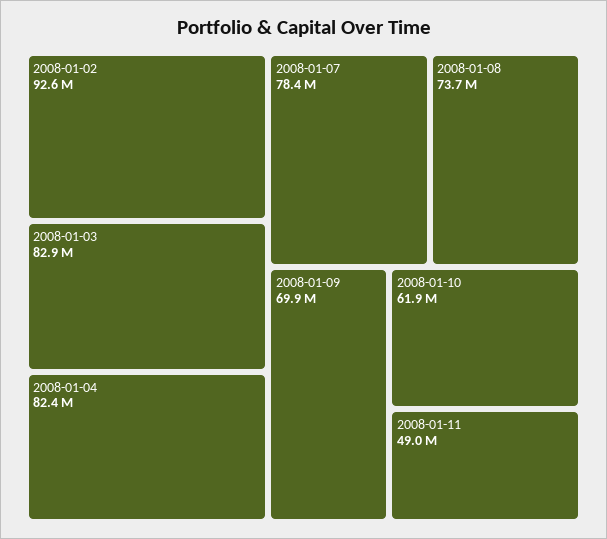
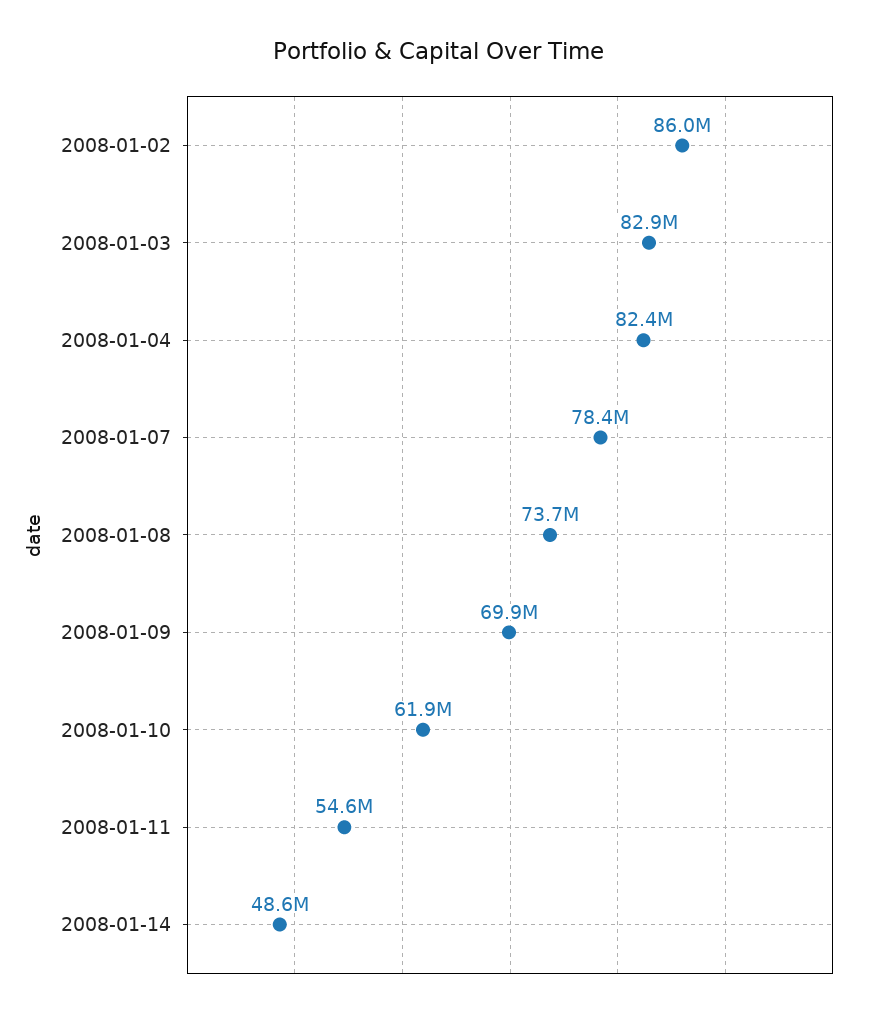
2008-01-02: 92600000 -> 86000000
2008-01-11: 49000000 -> 54600000
2008-01-14: none -> 48600000

